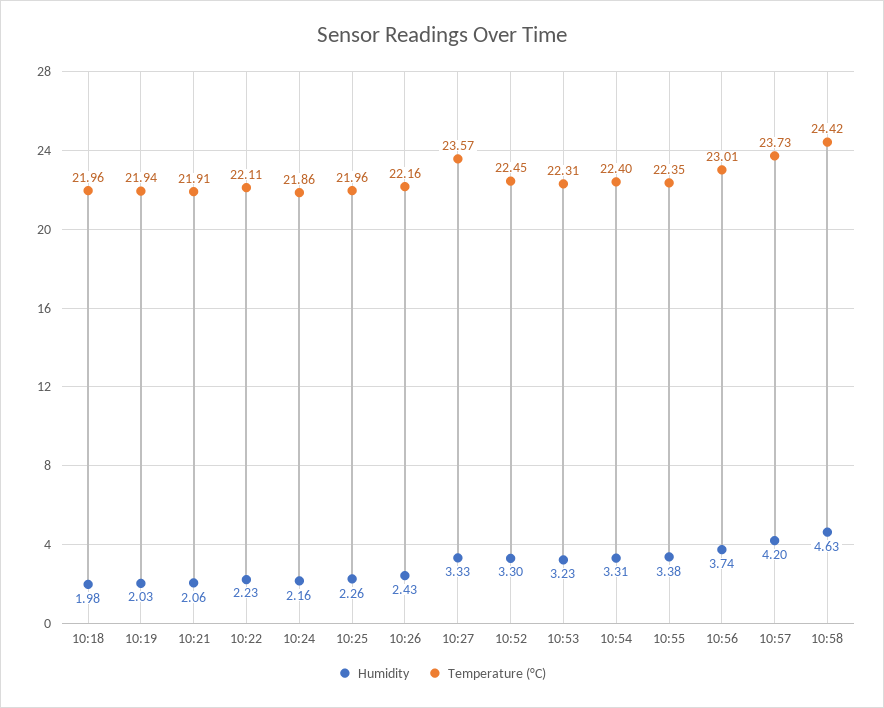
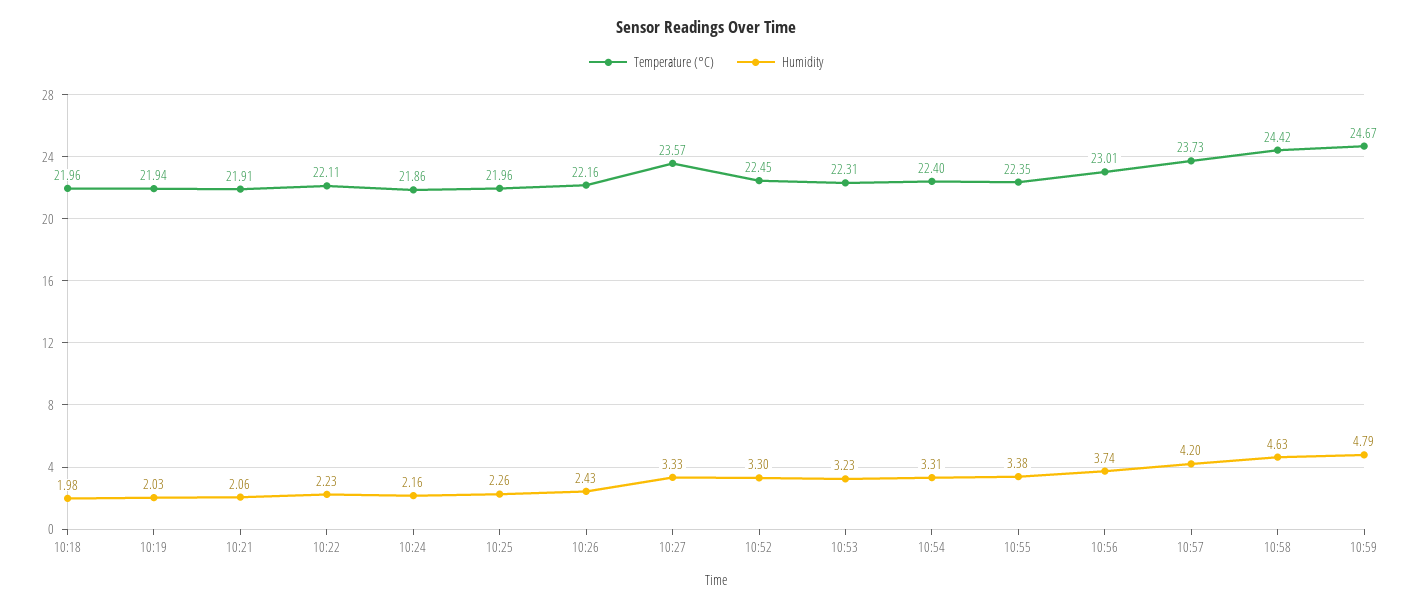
Temperature (°C), 10:59: none -> 24.67
Humidity, 10:59: none -> 4.79

